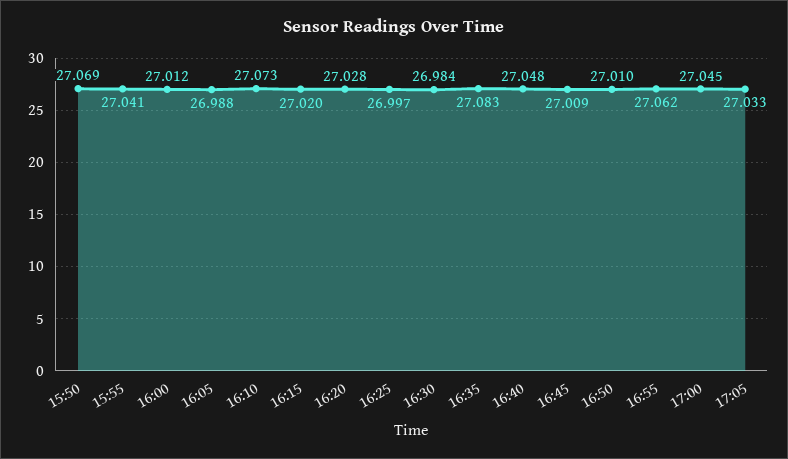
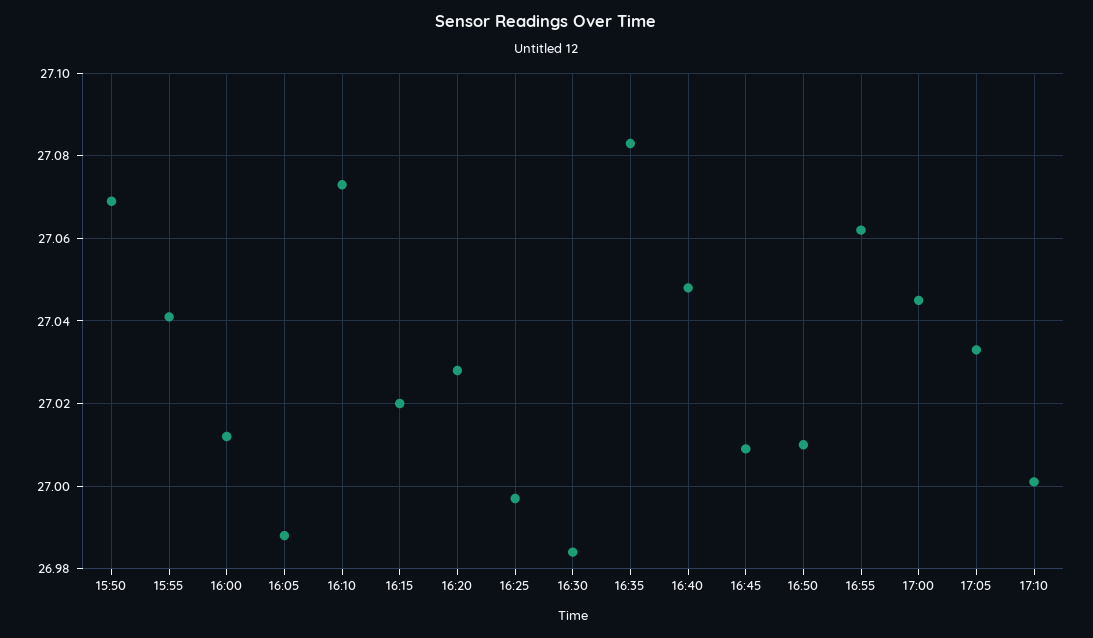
17:10: none -> 27

